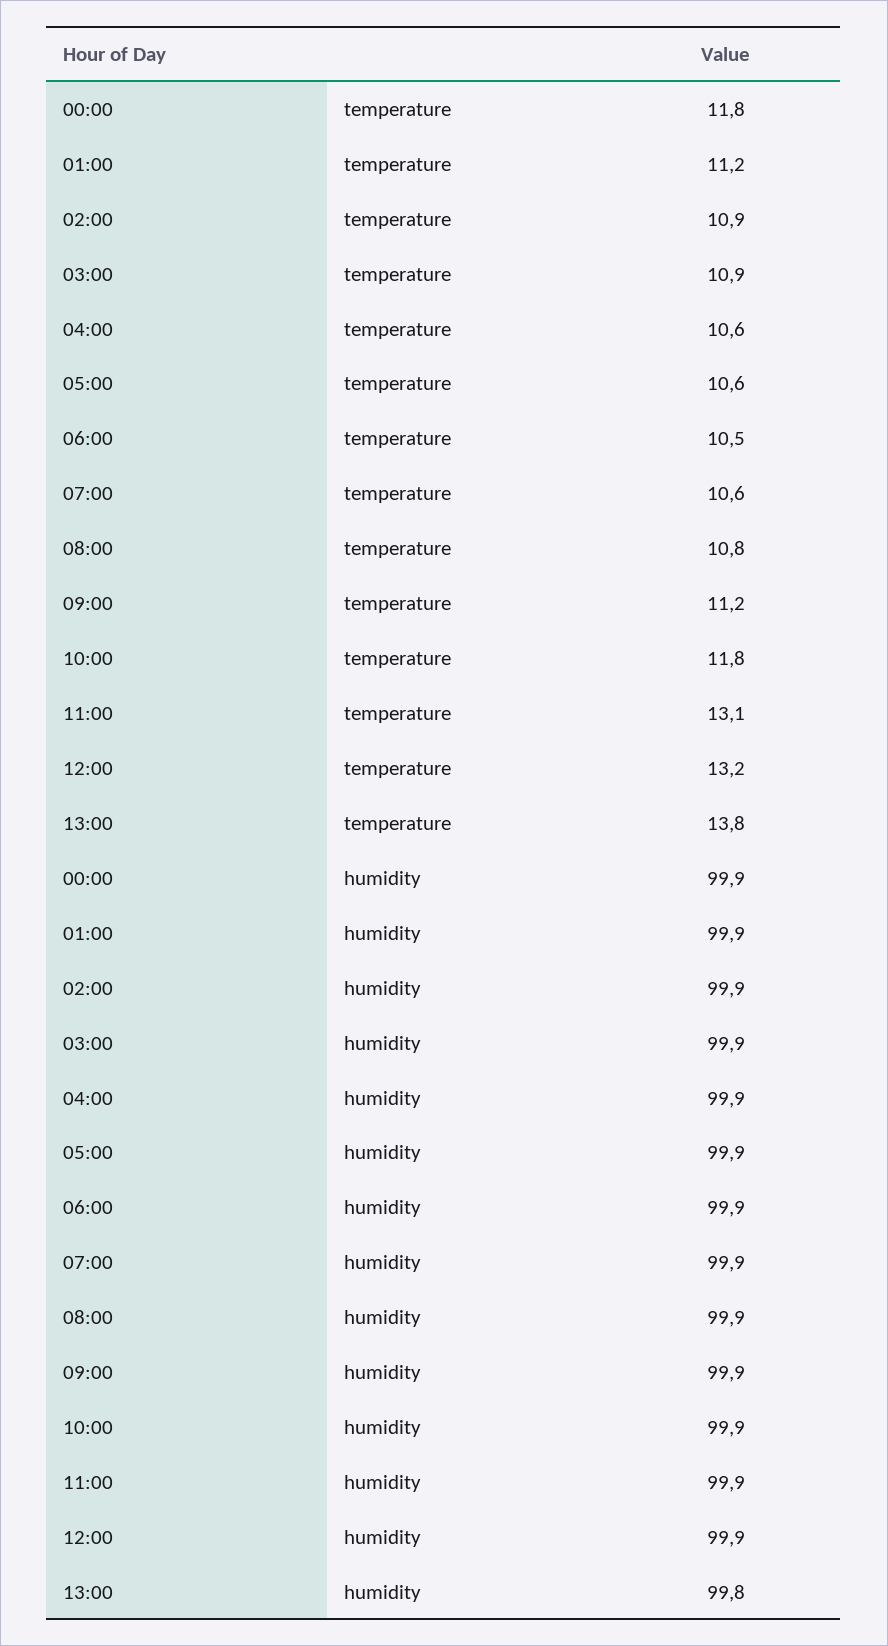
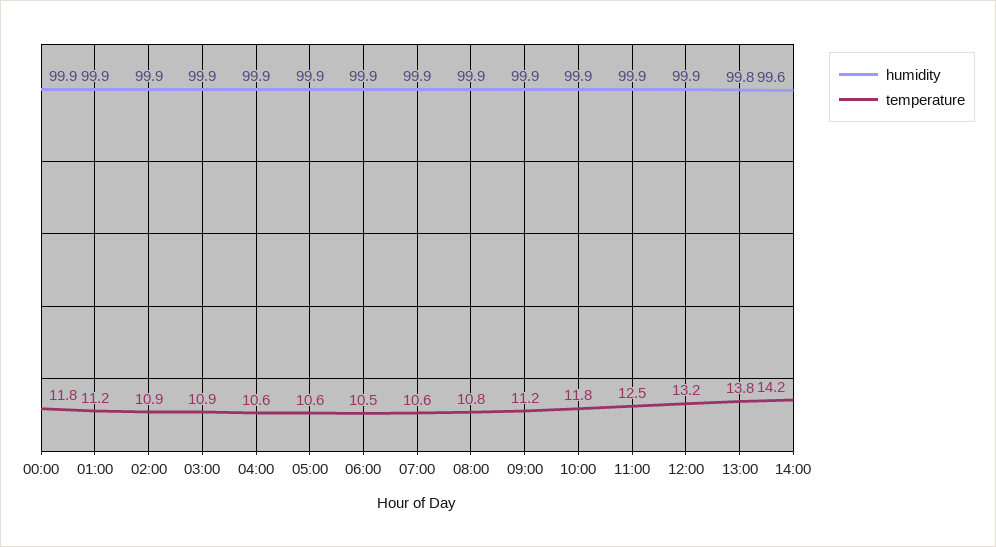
temperature, 11:00: 13.1 -> 12.5
humidity, 14:00: none -> 99.6
temperature, 14:00: none -> 14.2

